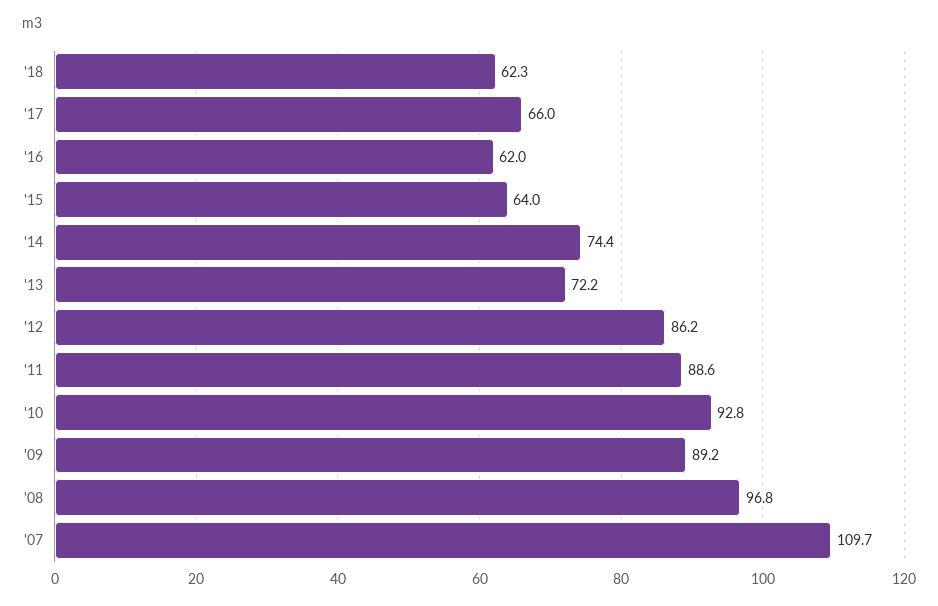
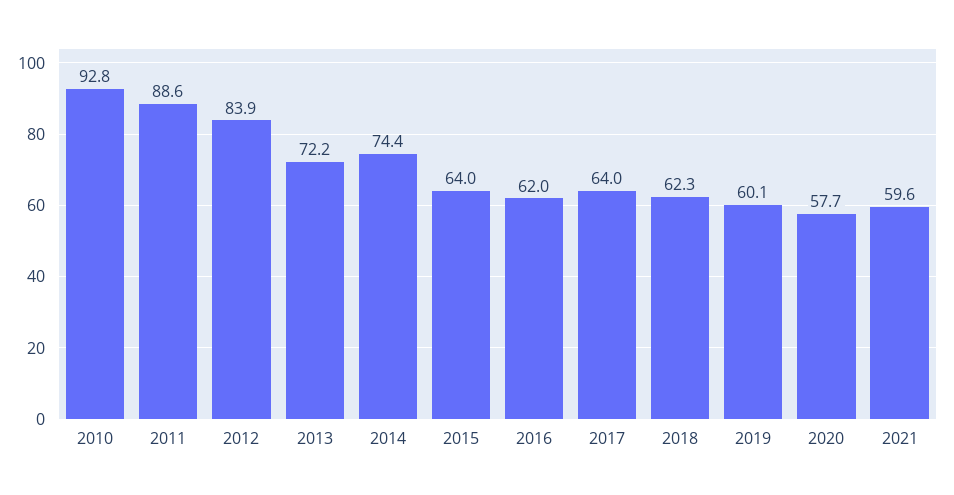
'17: 66 -> 64
'12: 86.2 -> 83.9
'09: 89.2 -> none
'08: 96.8 -> none
'07: 109.7 -> none
2019: none -> 60.1
2020: none -> 57.7
2021: none -> 59.6

